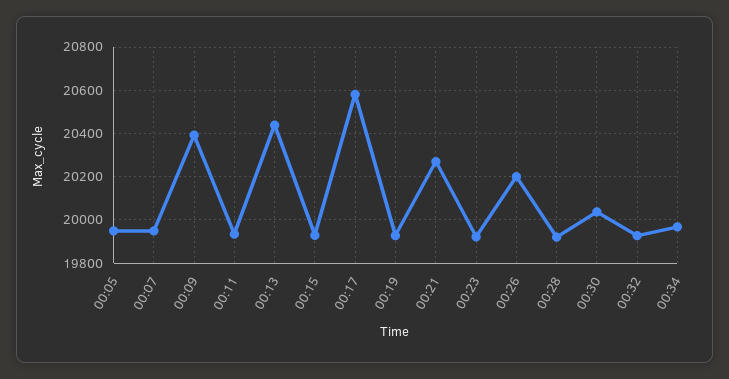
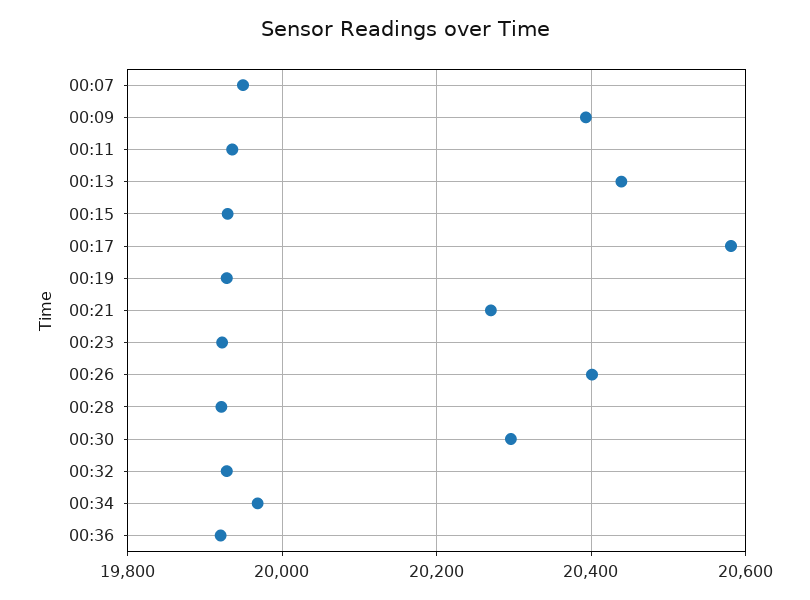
00:05: 19950 -> none
00:26: 20200 -> 20400
00:30: 20050 -> 20300
00:36: none -> 19920

